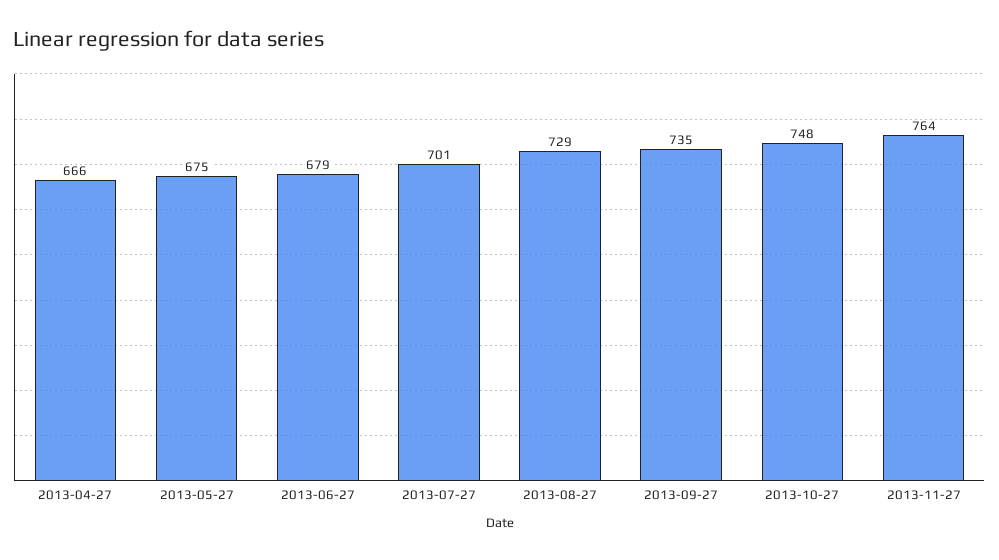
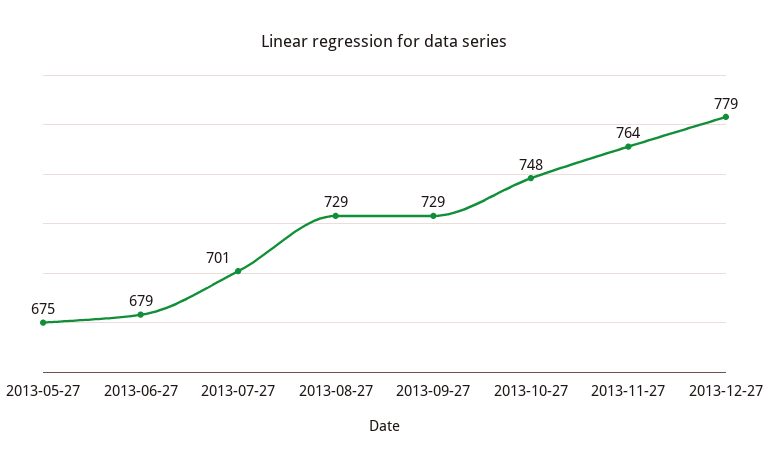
2013-04-27: 666 -> none
2013-09-27: 735 -> 729
2013-12-27: none -> 779

